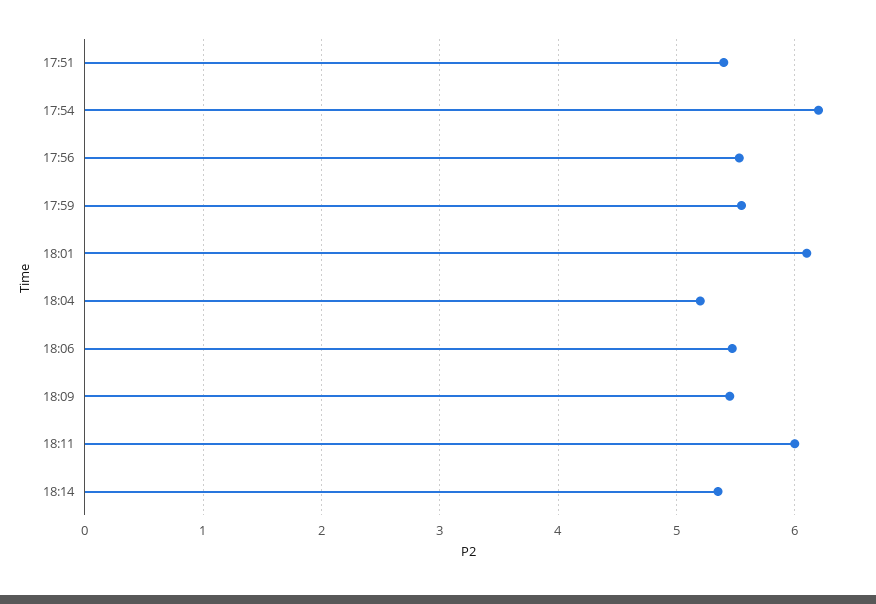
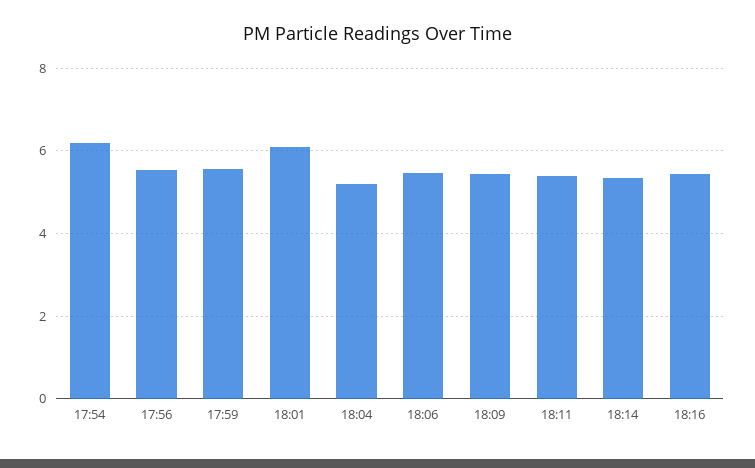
17:51: 5.4 -> none
18:11: 6 -> 5.4
18:16: none -> 5.4

